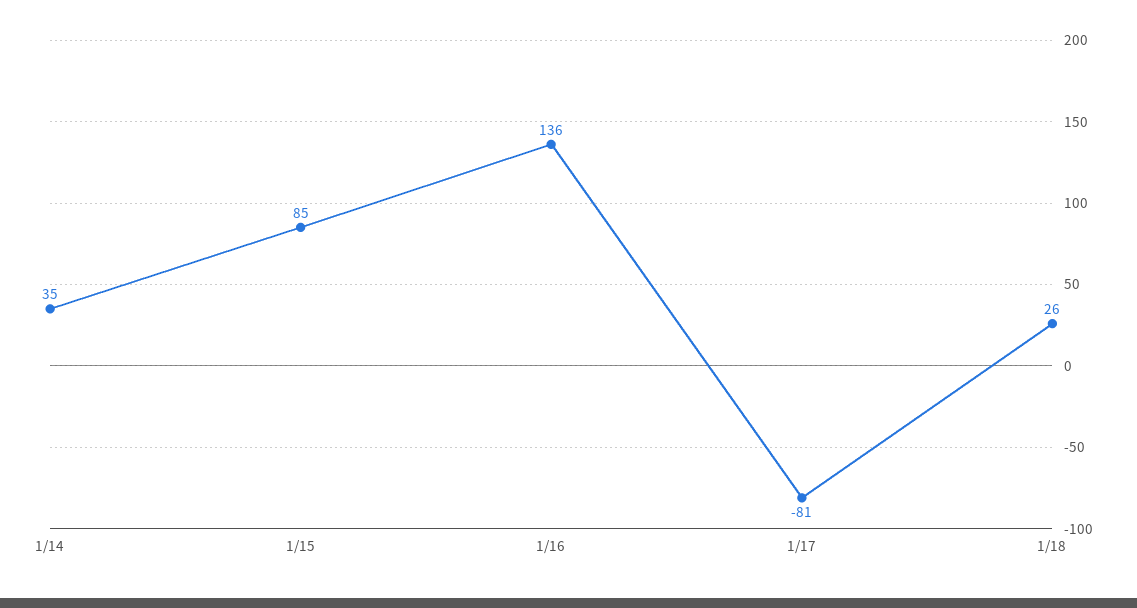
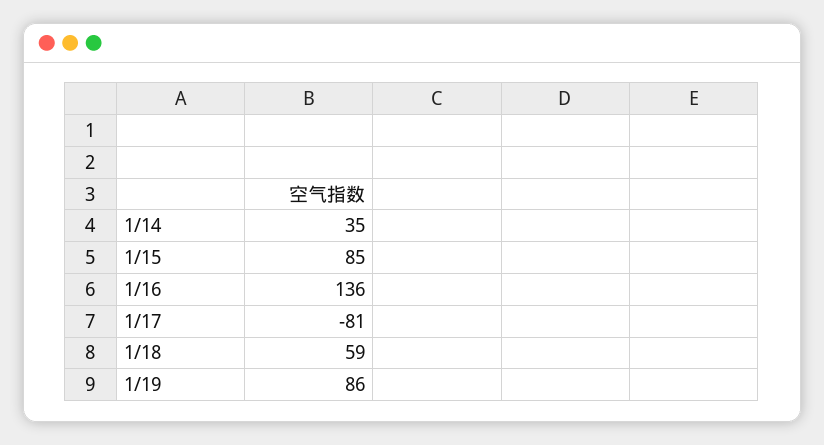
1/18: 26 -> 59
1/19: none -> 86

